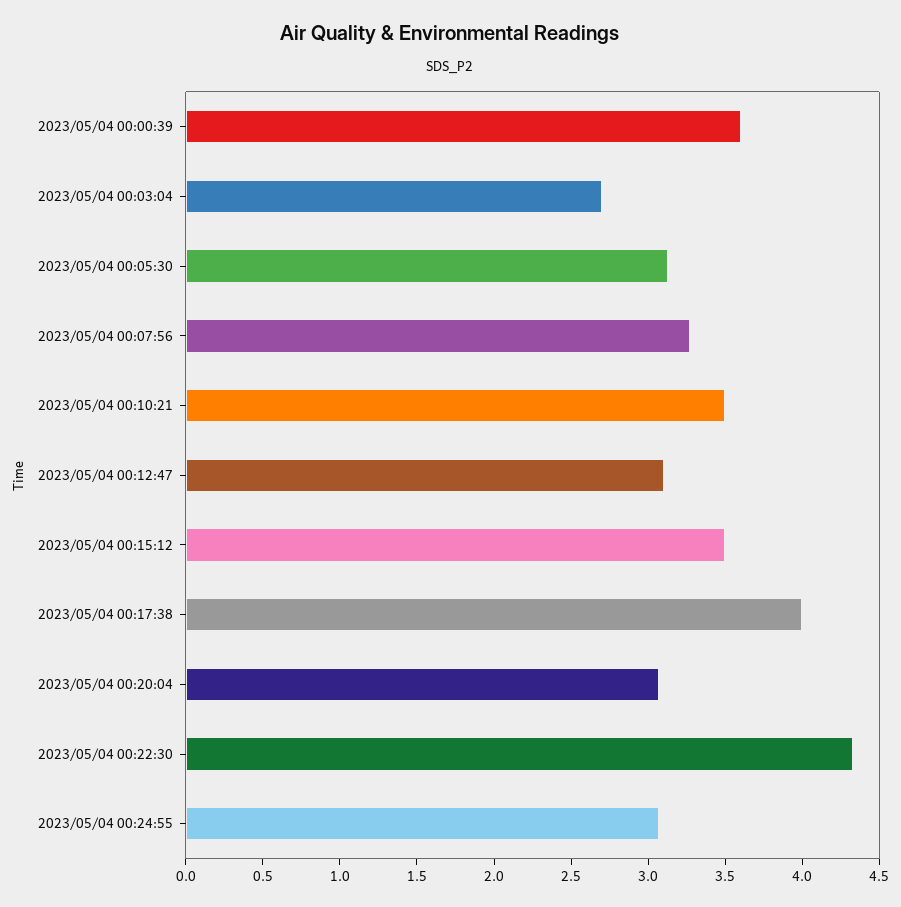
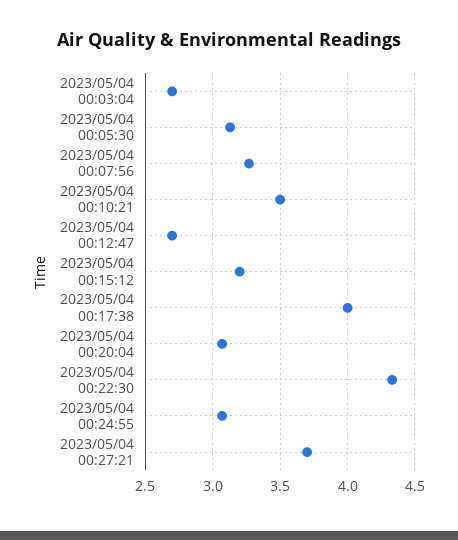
2023/05/04 00:00:39: 3.6 -> none
2023/05/04 00:12:47: 3.1 -> 2.7
2023/05/04 00:15:12: 3.5 -> 3.2
2023/05/04 00:27:21: none -> 3.7

